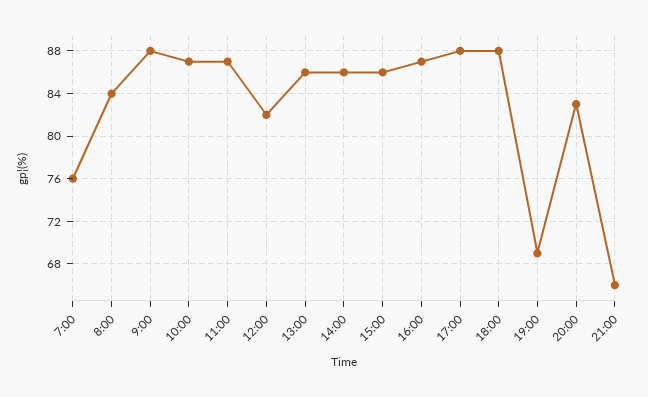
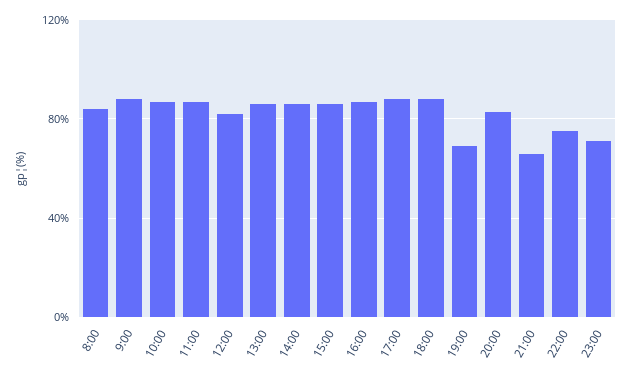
7:00: 76 -> none
22:00: none -> 75
23:00: none -> 70

